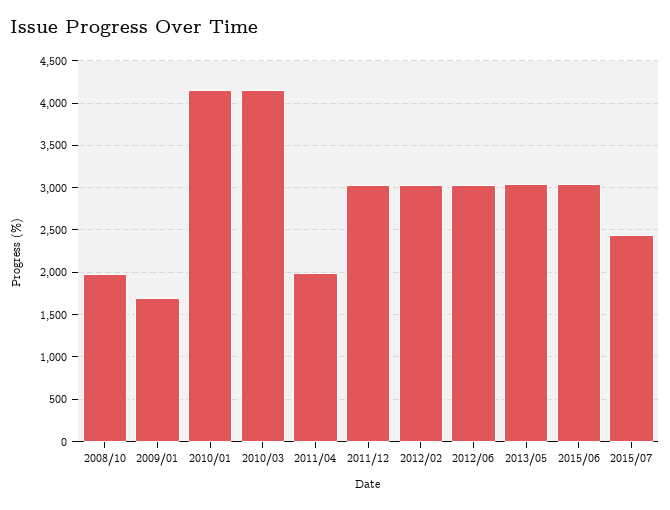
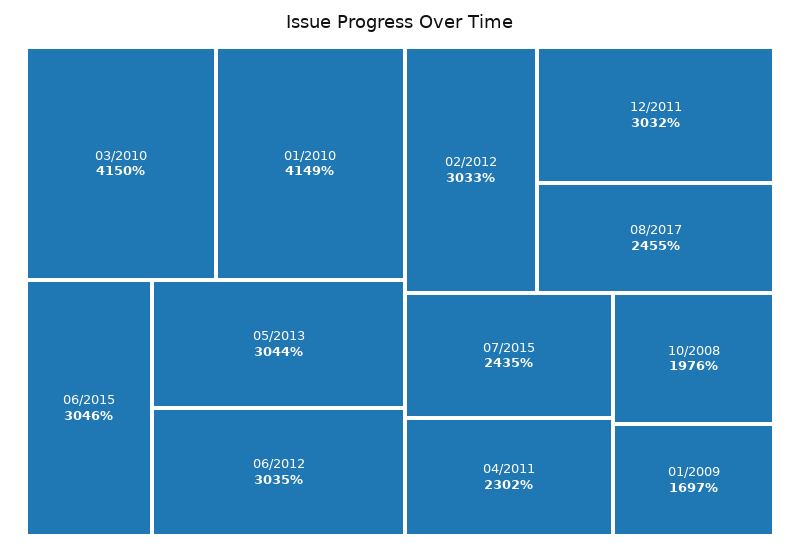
2011/04: 2000 -> 2302
08/2017: none -> 2455

